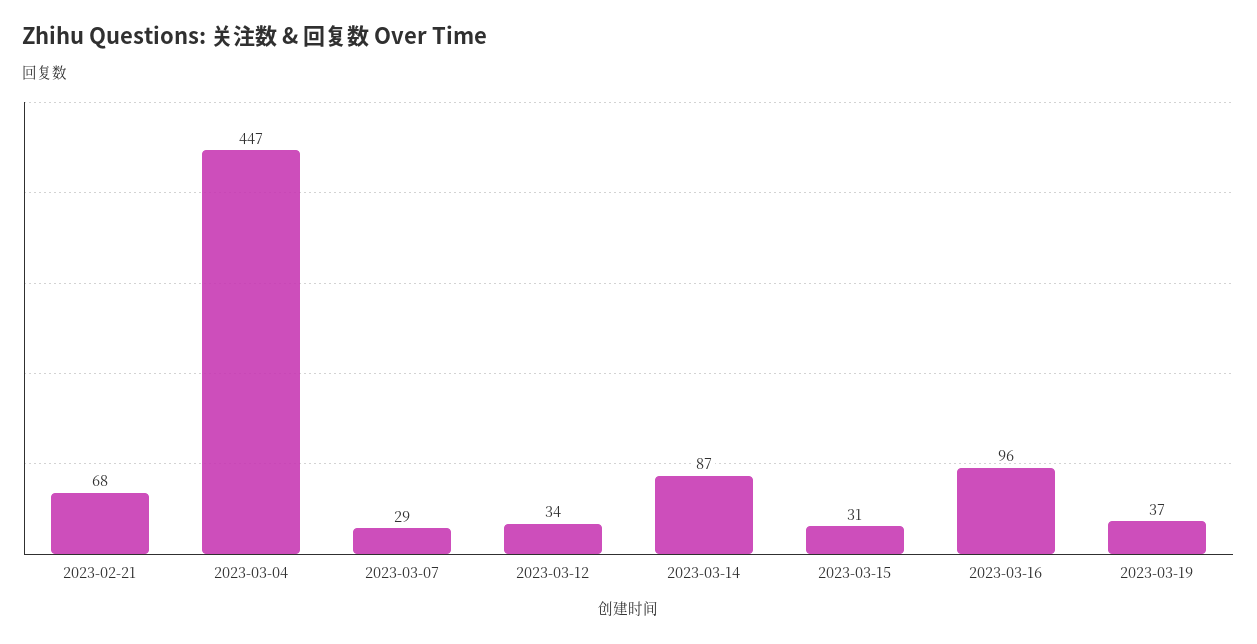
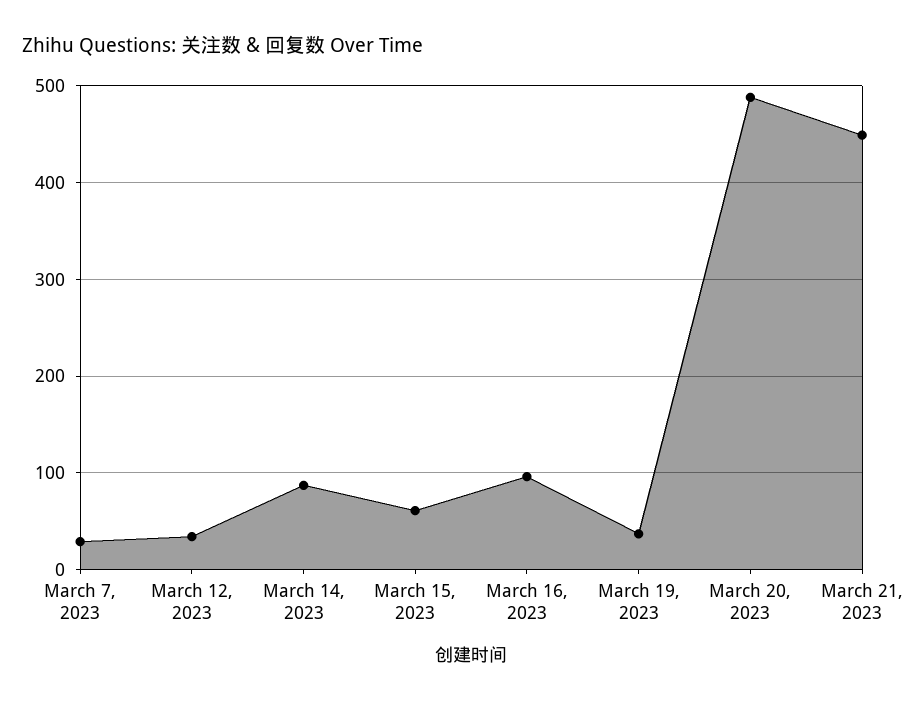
2023-02-21: 68 -> none
2023-03-04: 447 -> none
2023-03-15: 31 -> 60
March 20, 2023: none -> 490
March 21, 2023: none -> 450

